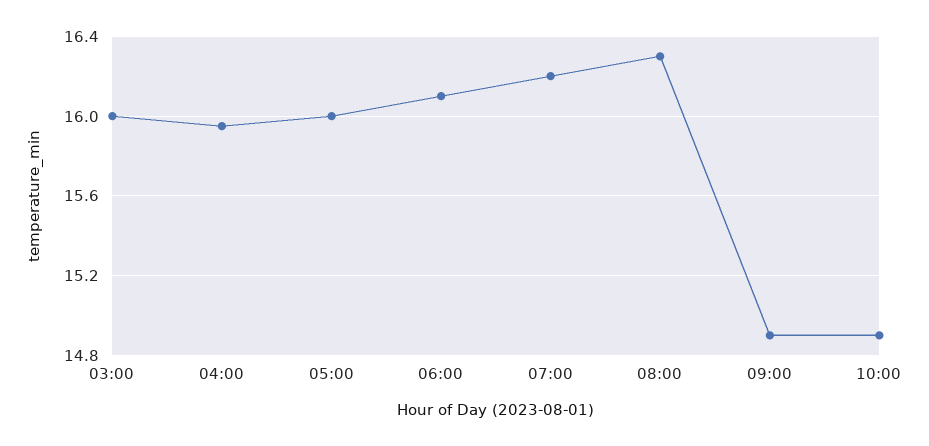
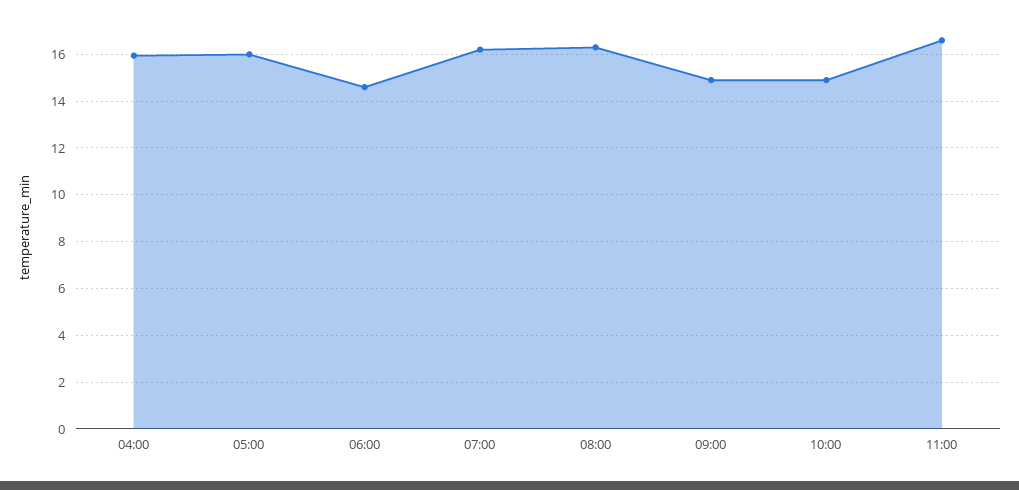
03:00: 16 -> none
06:00: 16.1 -> 14.5
11:00: none -> 16.5

